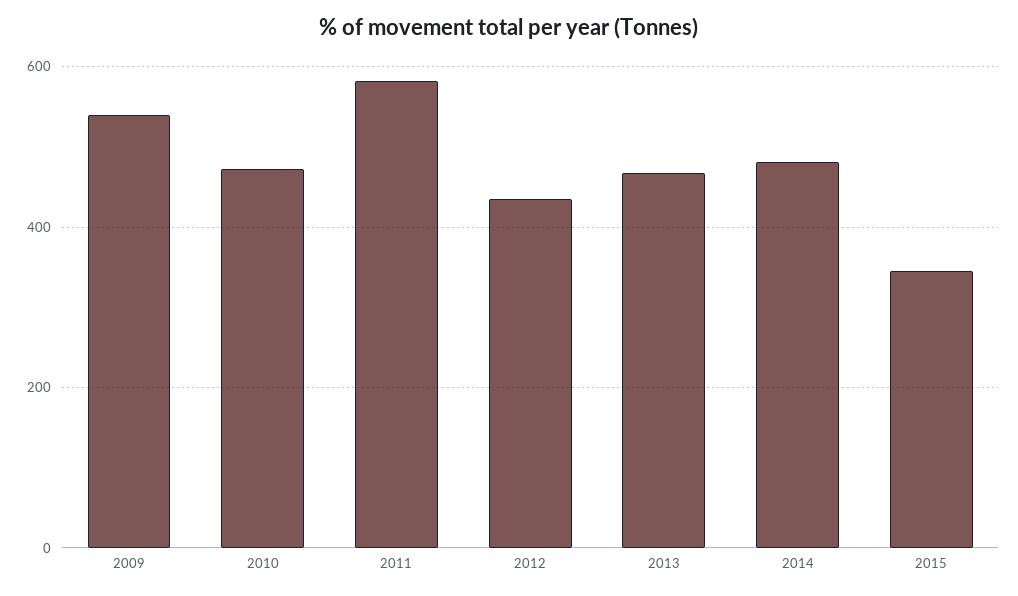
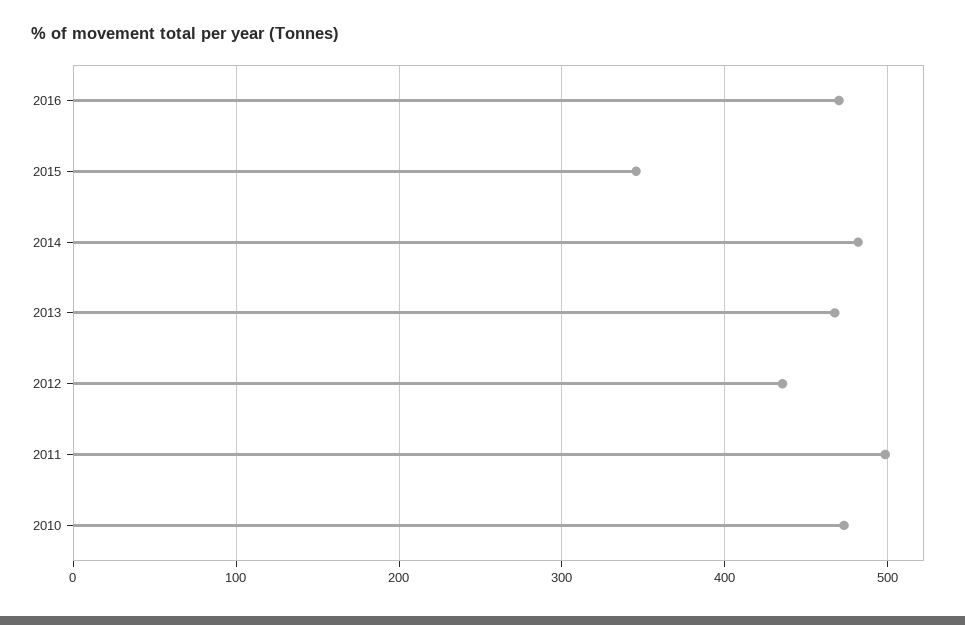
2009: 540 -> none
2011: 580 -> 500
2016: none -> 470

